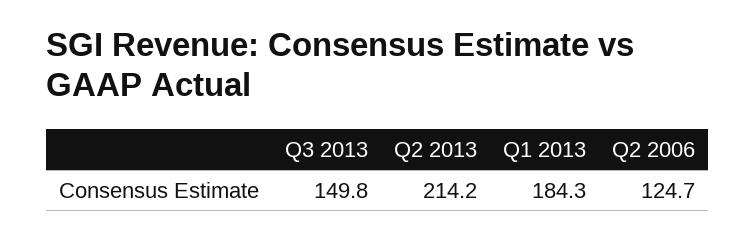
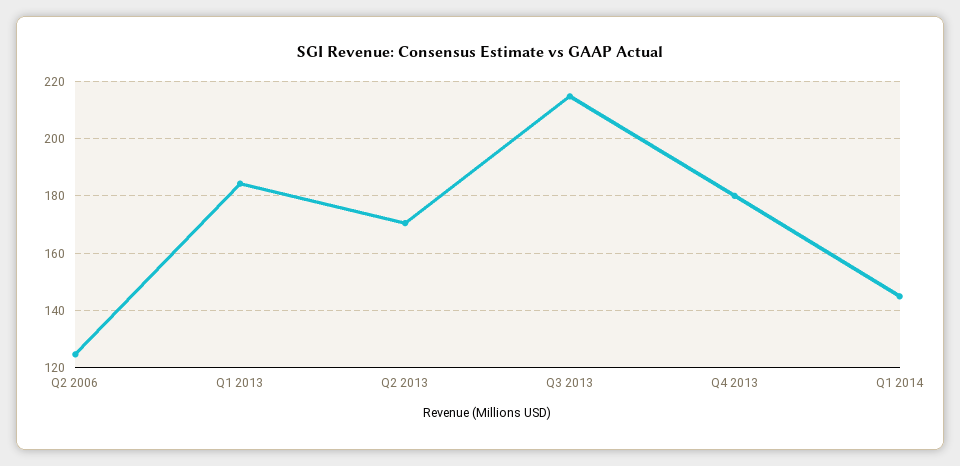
Q3 2013: 149.8 -> 215
Q2 2013: 214.2 -> 170
Q4 2013: none -> 180
Q1 2014: none -> 145

